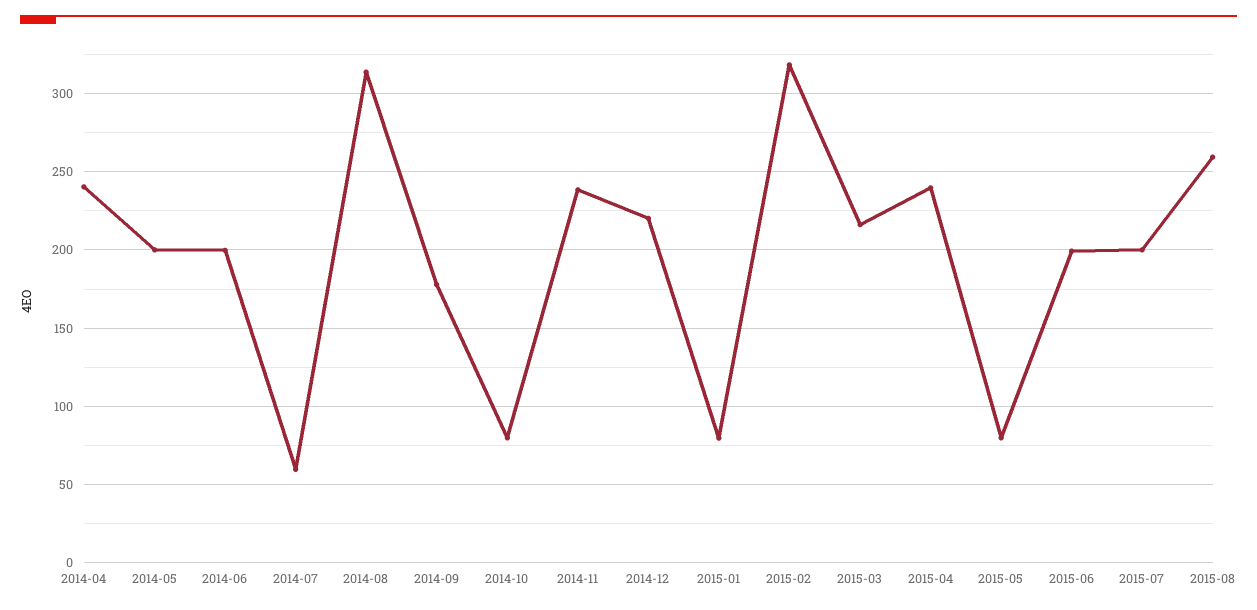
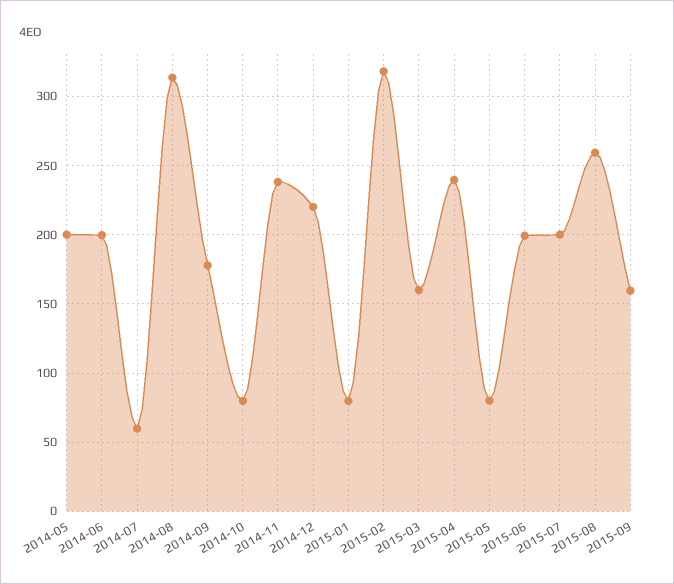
2014-04: 240 -> none
2015-03: 215 -> 160
2015-09: none -> 160

